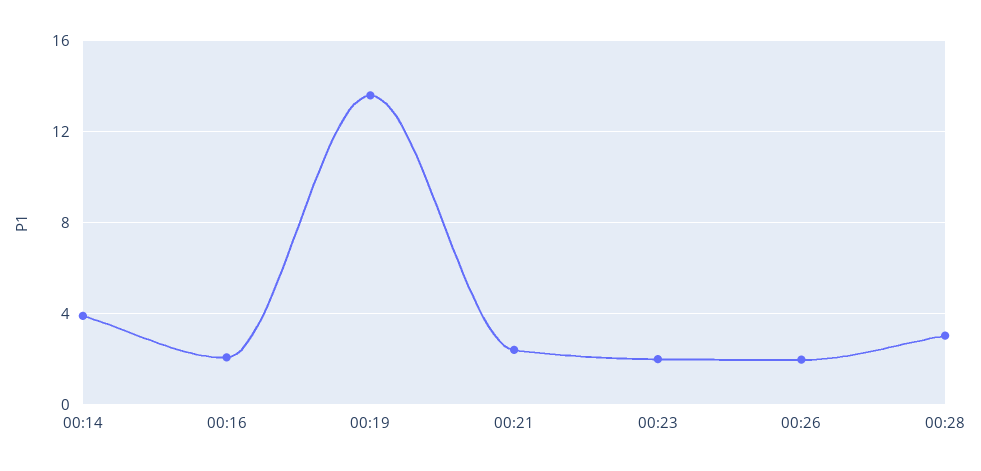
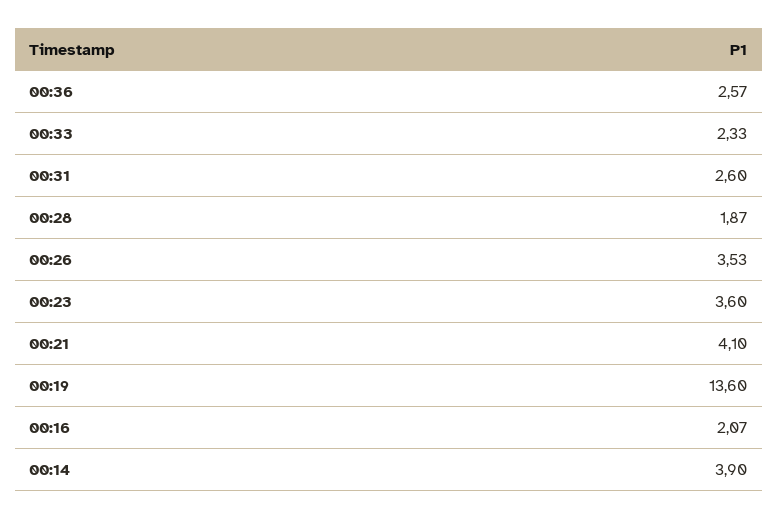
00:21: 2.5 -> 4.1
00:23: 2 -> 3.6
00:26: 2 -> 3.53
00:28: 3 -> 1.87
00:36: none -> 2.57
00:33: none -> 2.33
00:31: none -> 2.6

